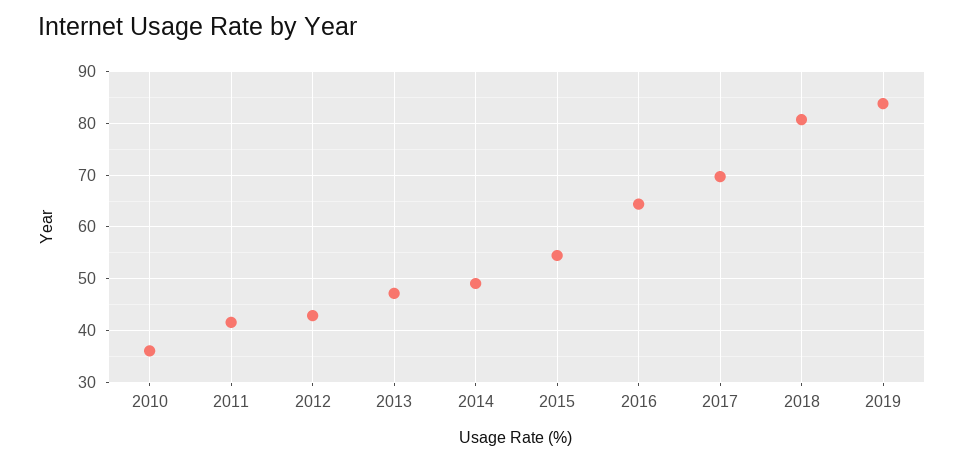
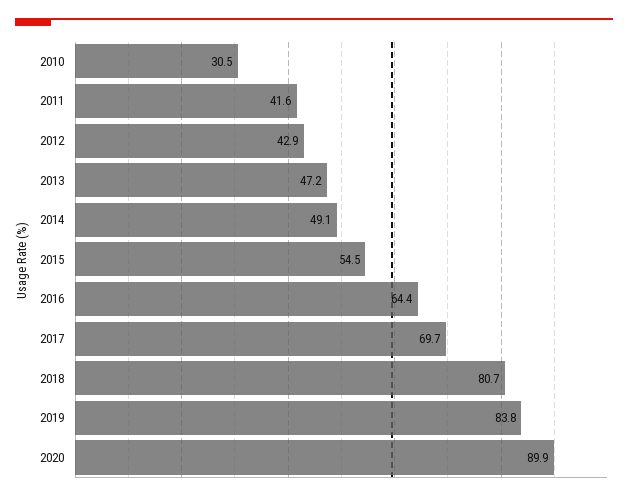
2010: 36 -> 30.5
2020: none -> 89.9

